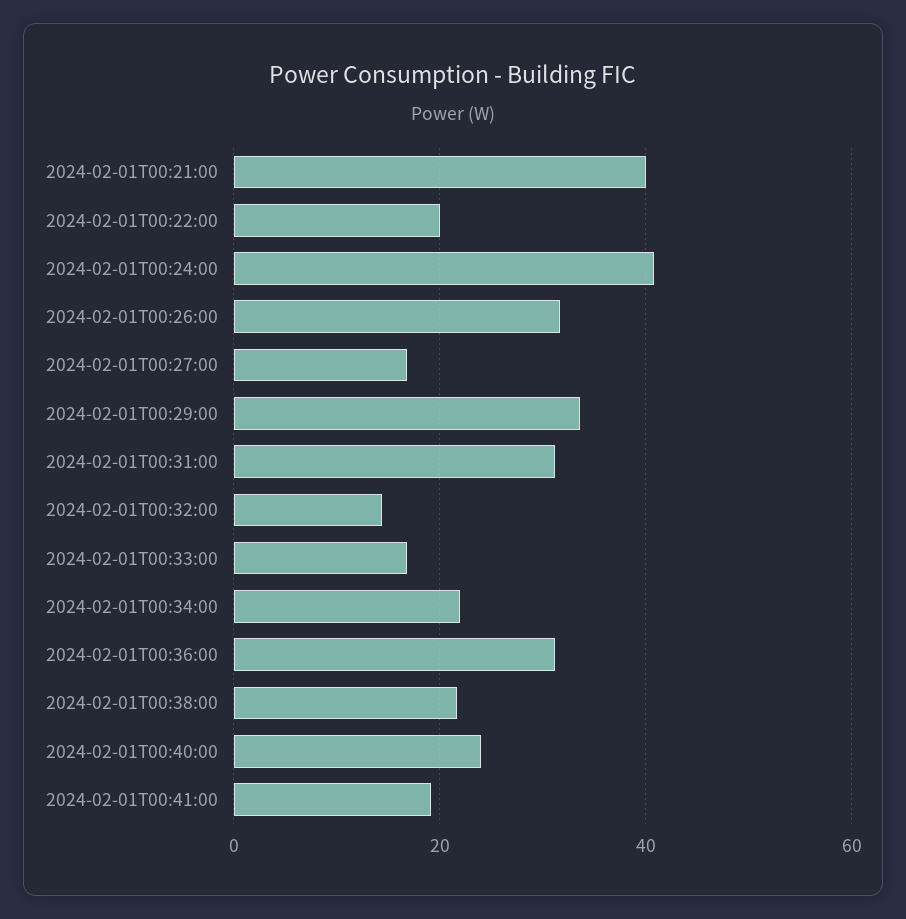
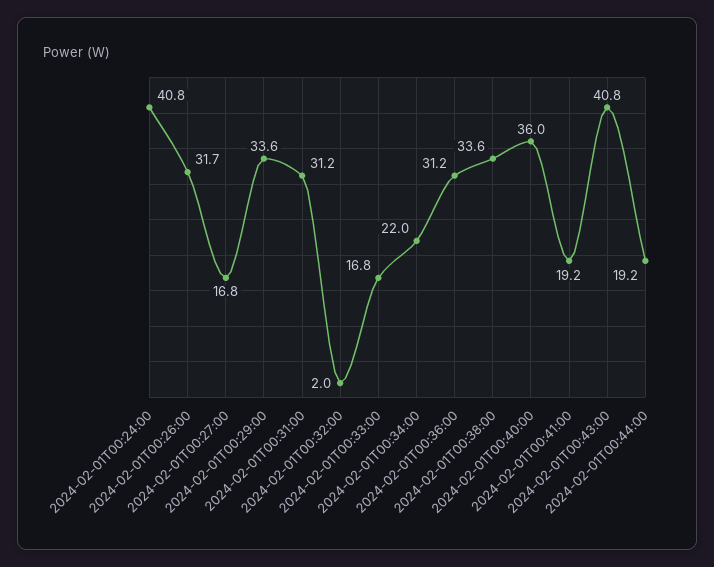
2024-02-01T00:21:00: 40 -> none
2024-02-01T00:22:00: 20 -> none
2024-02-01T00:32:00: 14 -> 2
2024-02-01T00:38:00: 22 -> 33.6
2024-02-01T00:40:00: 24 -> 36
2024-02-01T00:43:00: none -> 40.8
2024-02-01T00:44:00: none -> 19.2

